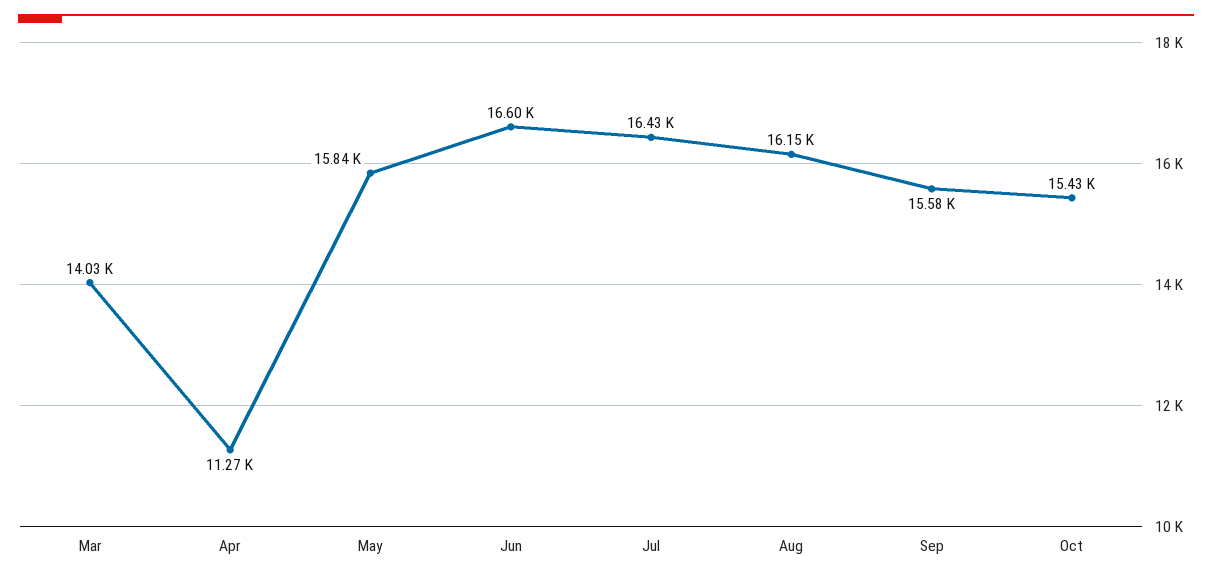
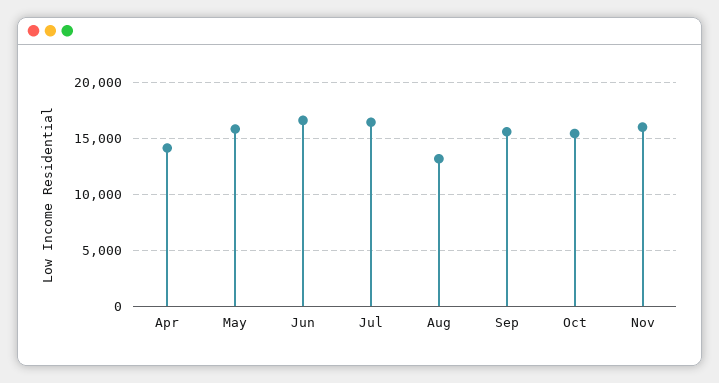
Mar: 14030 -> none
Apr: 11270 -> 14000
Aug: 16150 -> 13000
Nov: none -> 16000

